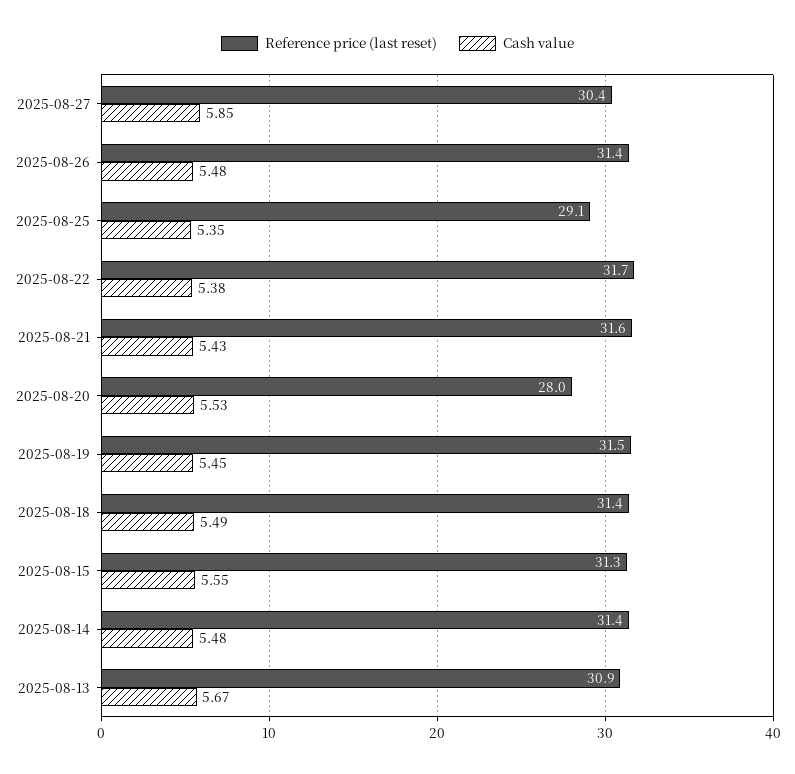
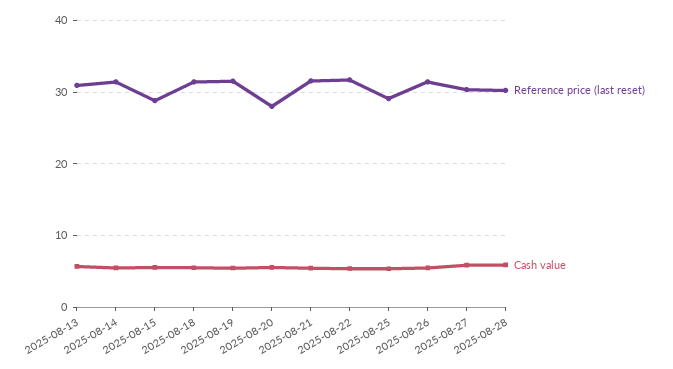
Reference price (last reset), 2025-08-15: 31.3 -> 29
Reference price (last reset), 2025-08-28: none -> 30
Cash value, 2025-08-28: none -> 6

